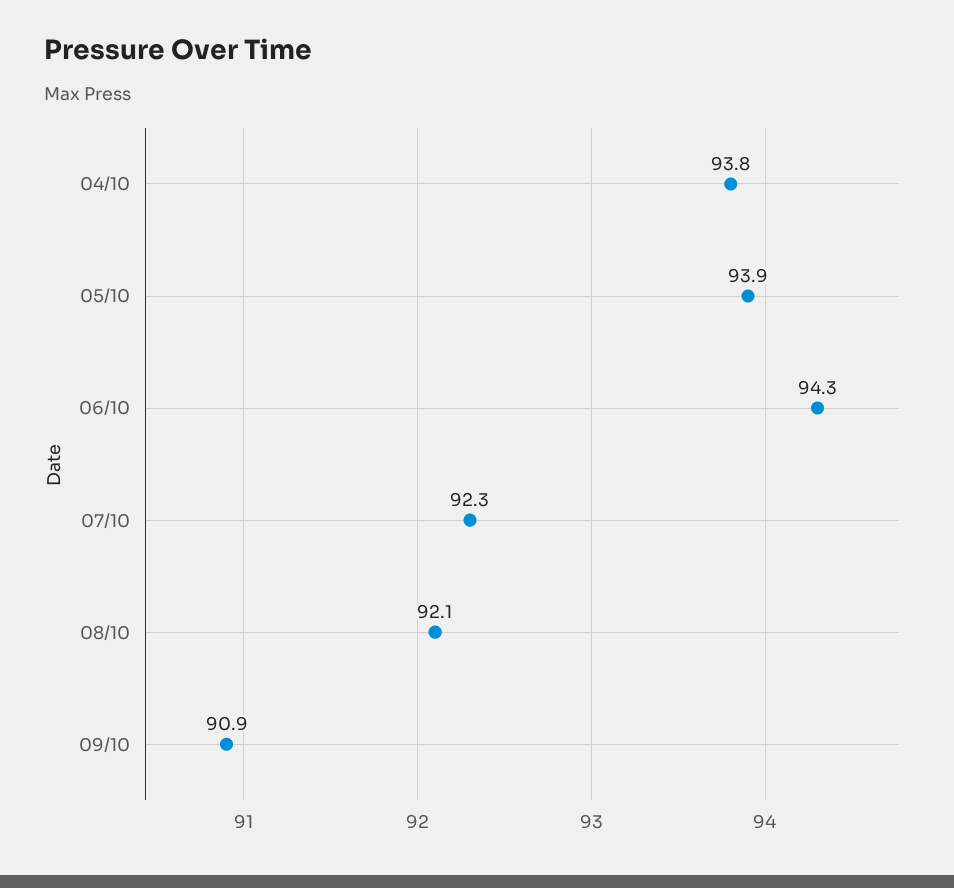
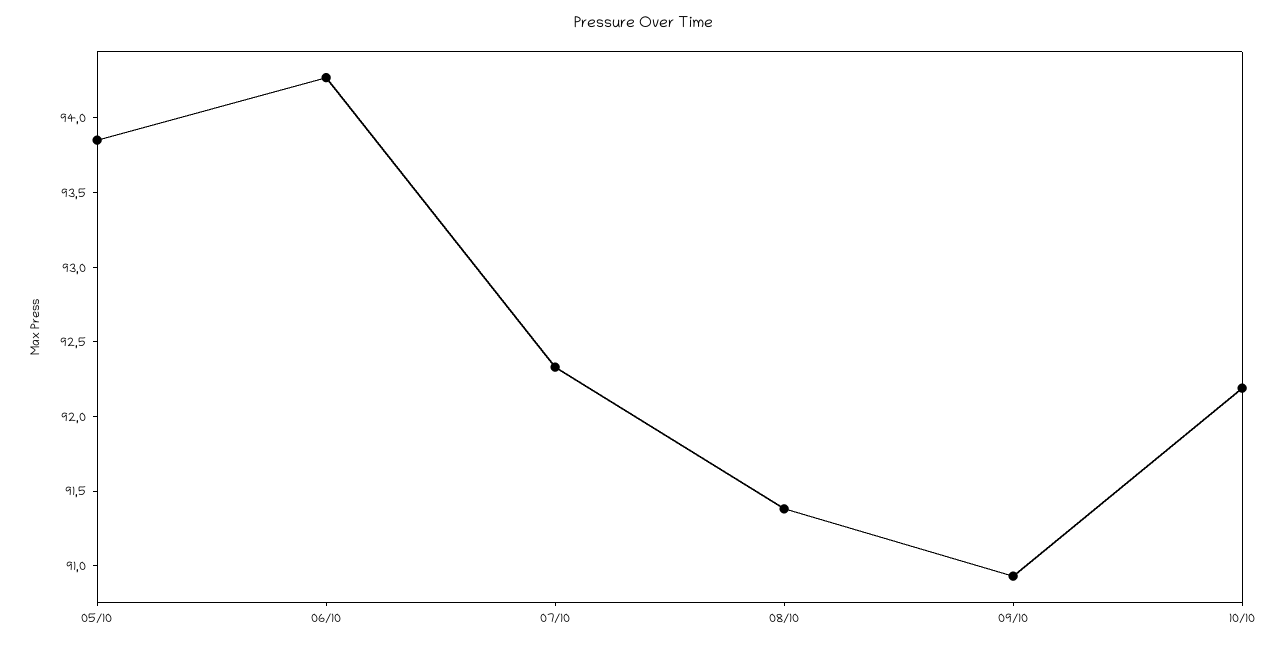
04/10: 93.8 -> none
08/10: 92.1 -> 91.4
10/10: none -> 92.2

